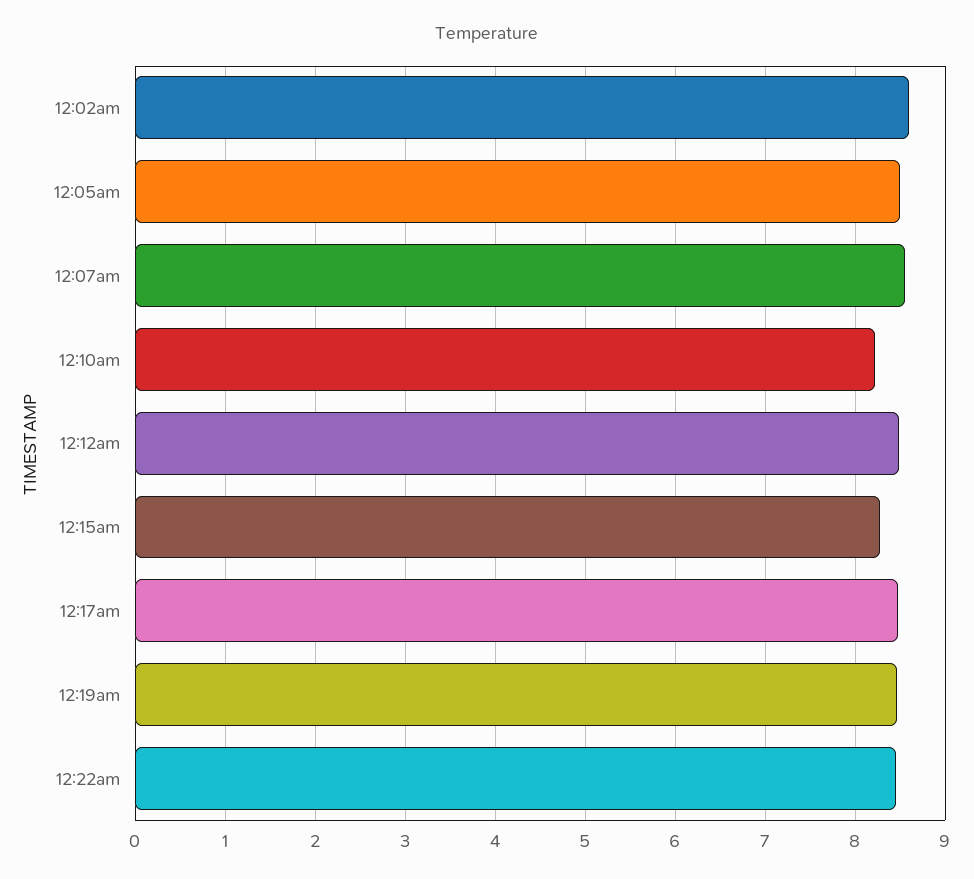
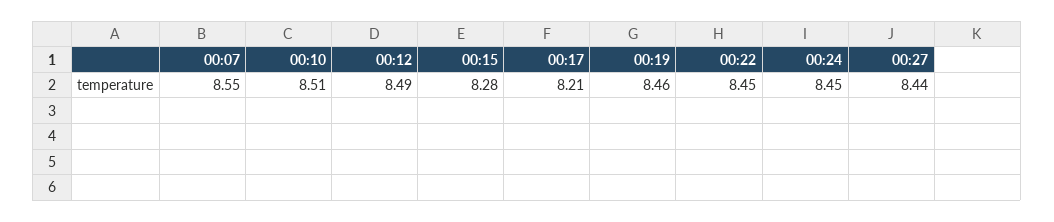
12:02am: 8.6 -> none
12:05am: 8.5 -> none
12:10am: 8.2 -> 8.51
12:17am: 8.5 -> 8.21
00:24: none -> 8.45
00:27: none -> 8.44

